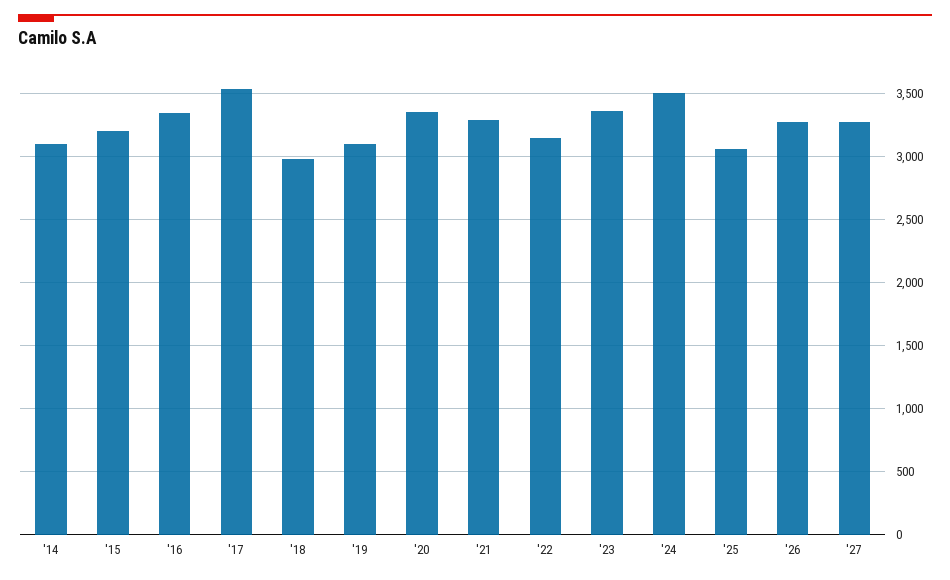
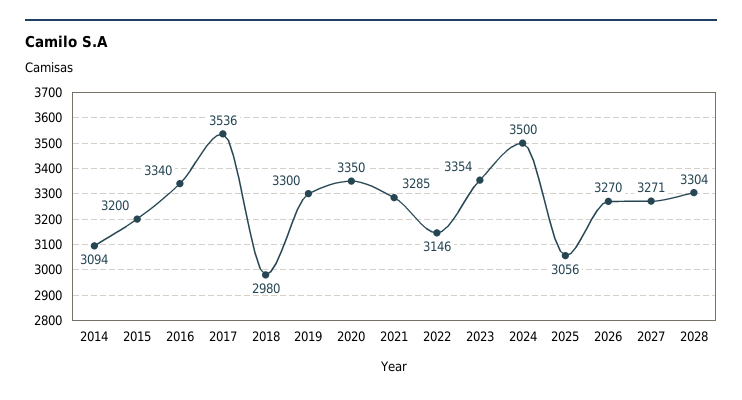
'19: 3100 -> 3300
2028: none -> 3304

